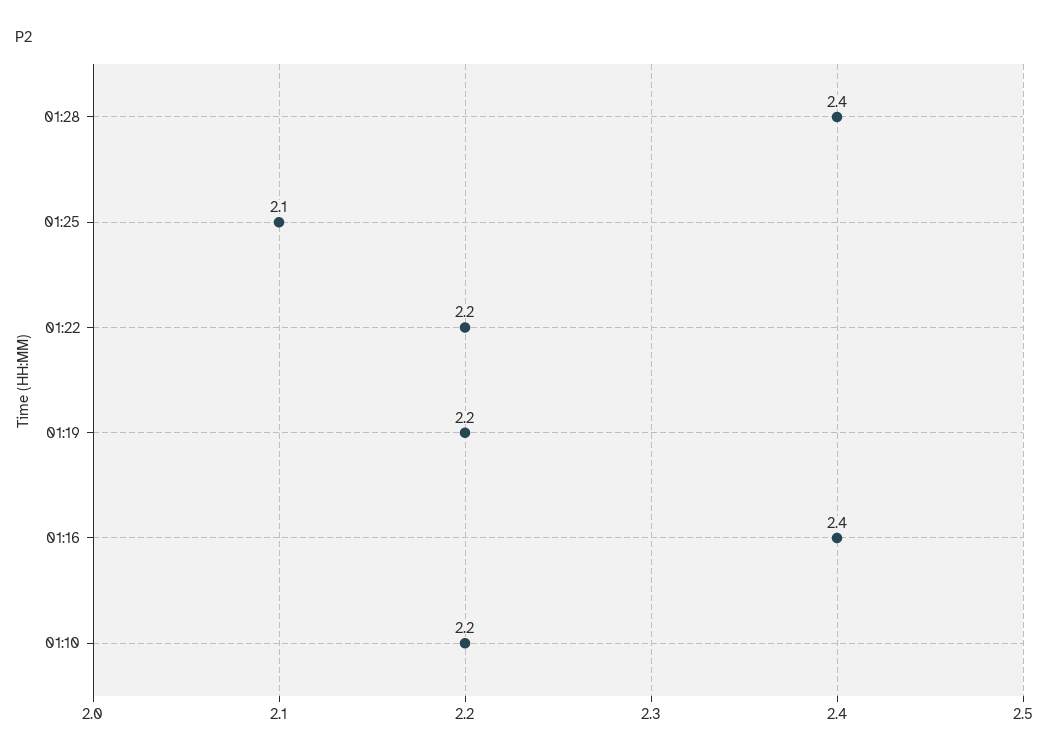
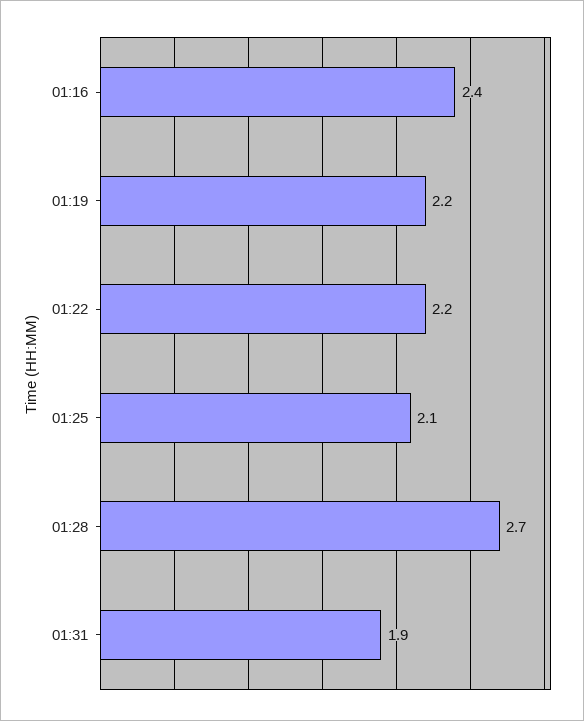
01:28: 2.4 -> 2.7
01:10: 2.2 -> none
01:31: none -> 1.9

